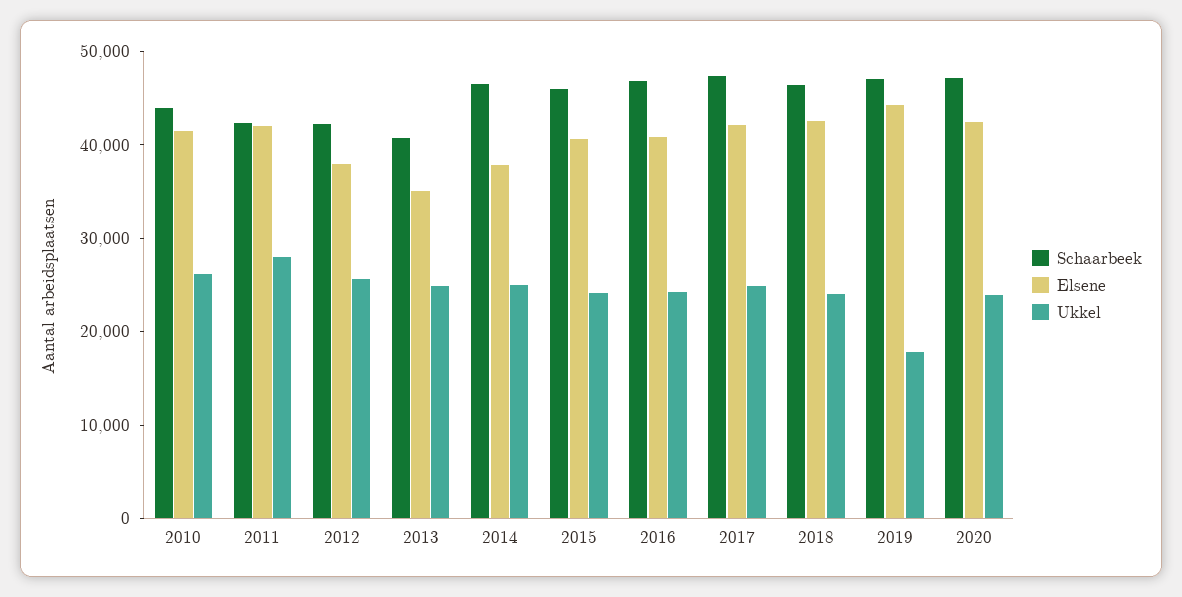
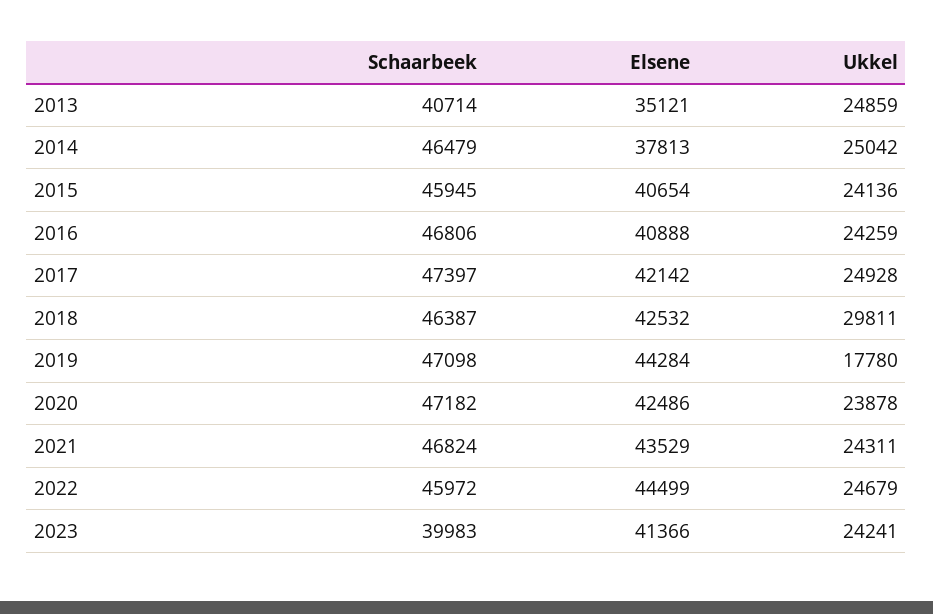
Schaarbeek, 2010: 44000 -> none
Elsene, 2010: 42000 -> none
Ukkel, 2010: 26000 -> none
Schaarbeek, 2011: 42000 -> none
Elsene, 2011: 42000 -> none
Ukkel, 2011: 28000 -> none
Schaarbeek, 2012: 42000 -> none
Elsene, 2012: 38000 -> none
Ukkel, 2012: 26000 -> none
Ukkel, 2018: 24000 -> 29811
Schaarbeek, 2021: none -> 46824
Elsene, 2021: none -> 43529
Ukkel, 2021: none -> 24311
Schaarbeek, 2022: none -> 45972
Elsene, 2022: none -> 44499
Ukkel, 2022: none -> 24679
Schaarbeek, 2023: none -> 39983
Elsene, 2023: none -> 41366
Ukkel, 2023: none -> 24241

